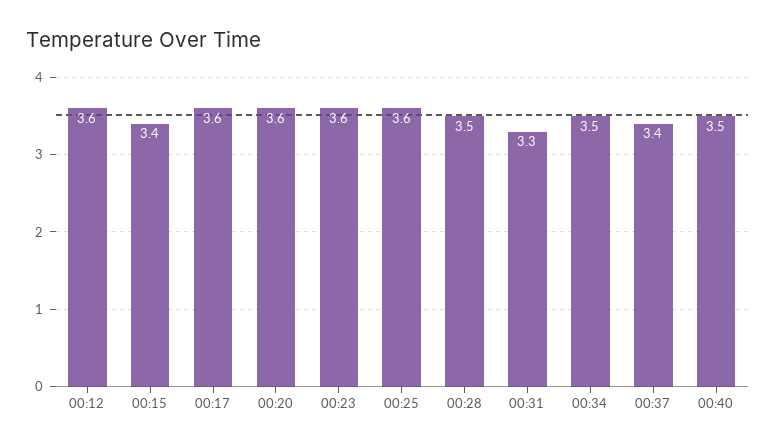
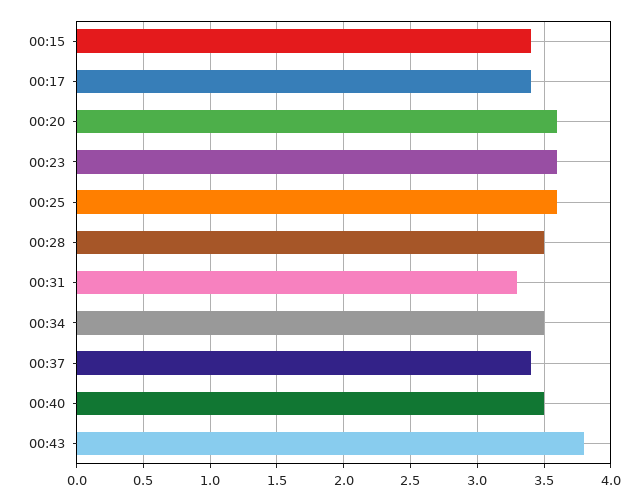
00:12: 3.6 -> none
00:17: 3.6 -> 3.4
00:43: none -> 3.8

